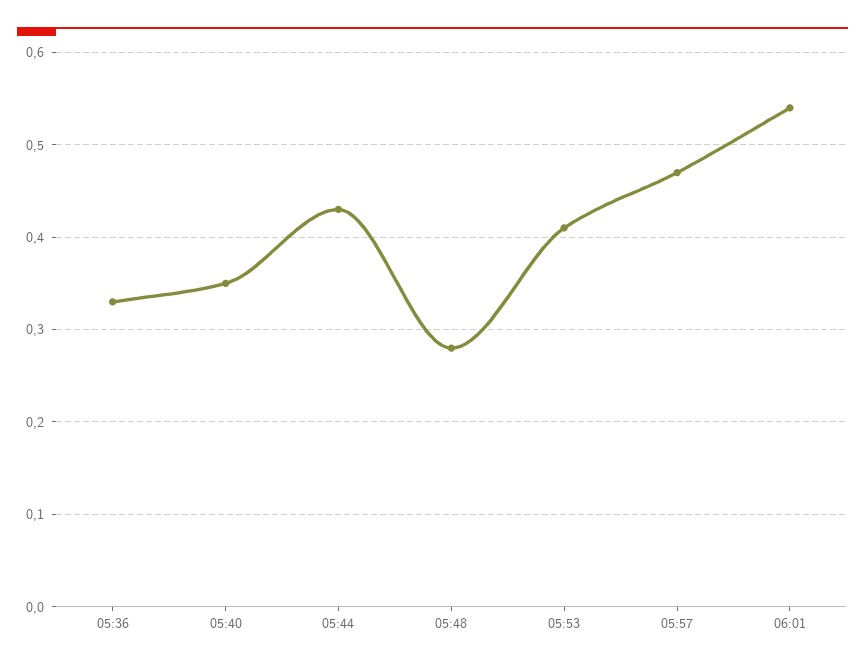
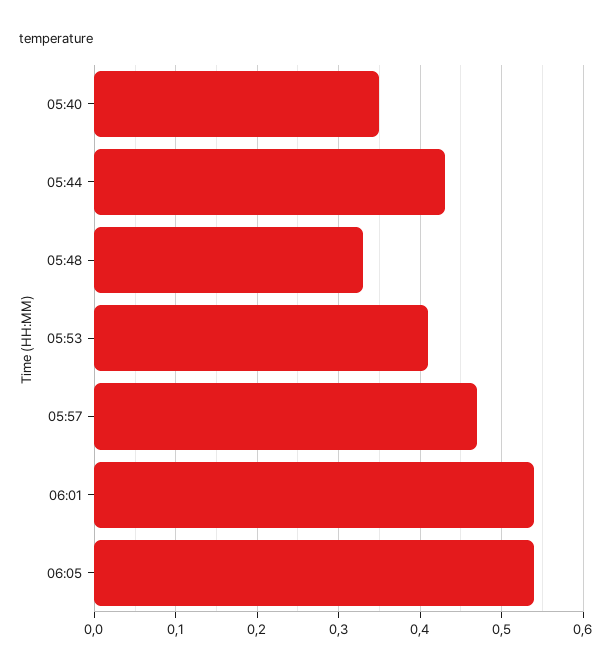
05:36: 0.33 -> none
05:48: 0.28 -> 0.33
06:05: none -> 0.54

